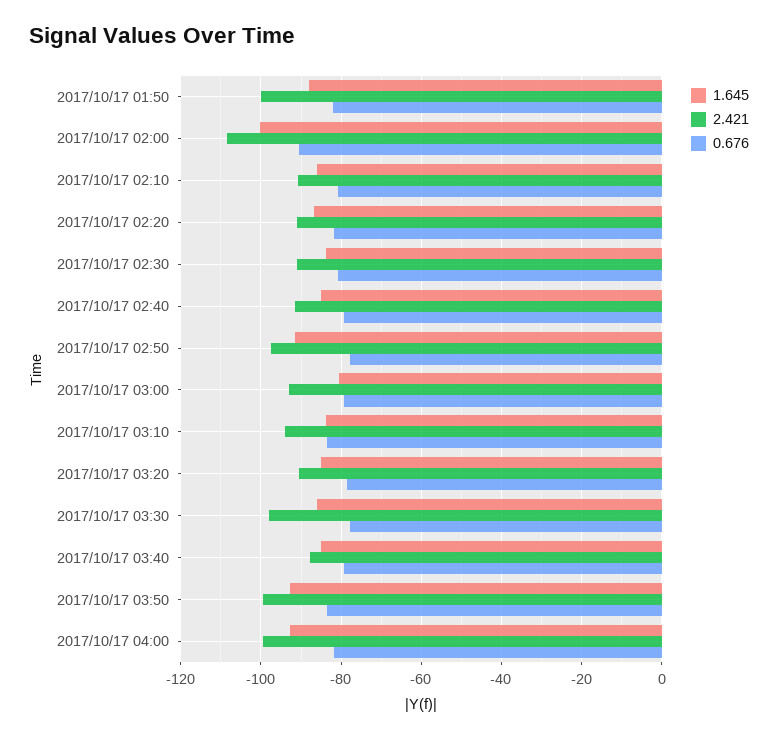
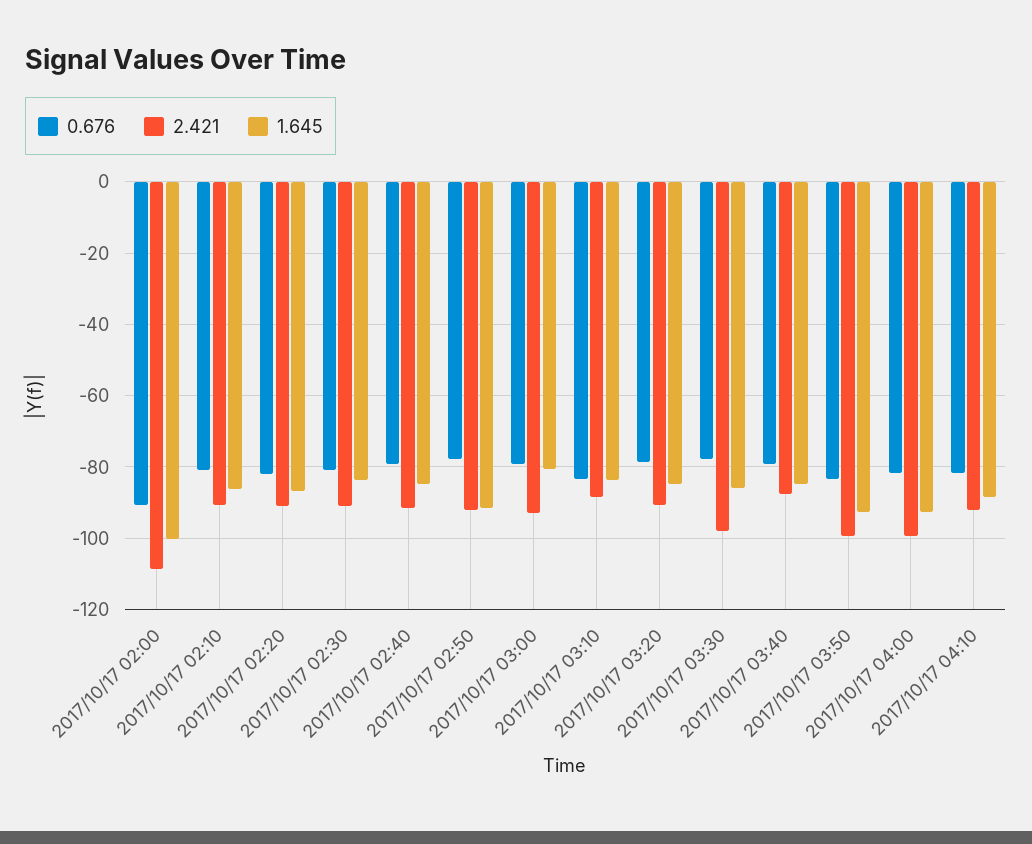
1.645, 2017/10/17 01:50: -88 -> none
2.421, 2017/10/17 01:50: -100 -> none
0.676, 2017/10/17 01:50: -82 -> none
2.421, 2017/10/17 02:50: -98 -> -92
2.421, 2017/10/17 03:10: -94 -> -88
0.676, 2017/10/17 04:10: none -> -82
2.421, 2017/10/17 04:10: none -> -92
1.645, 2017/10/17 04:10: none -> -88

